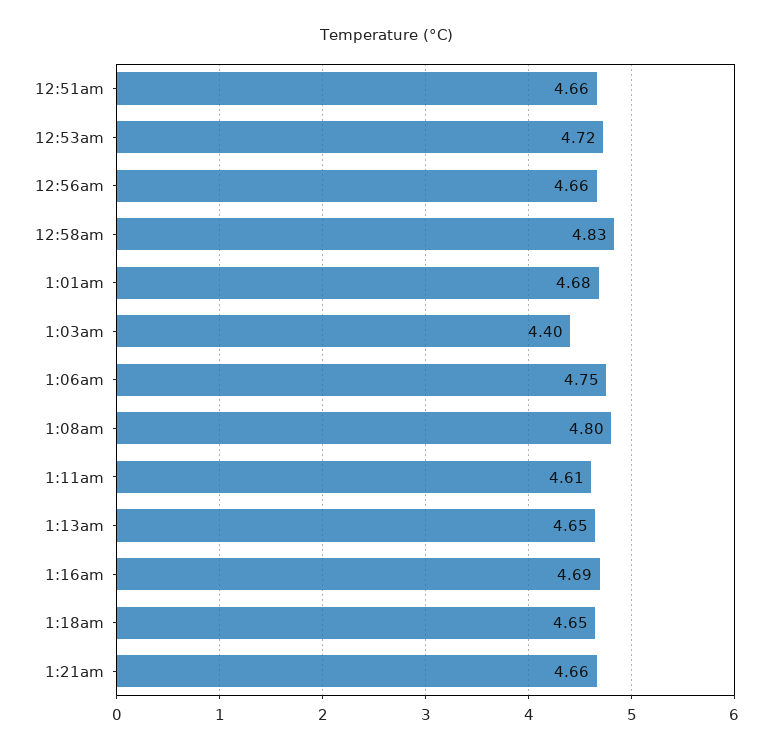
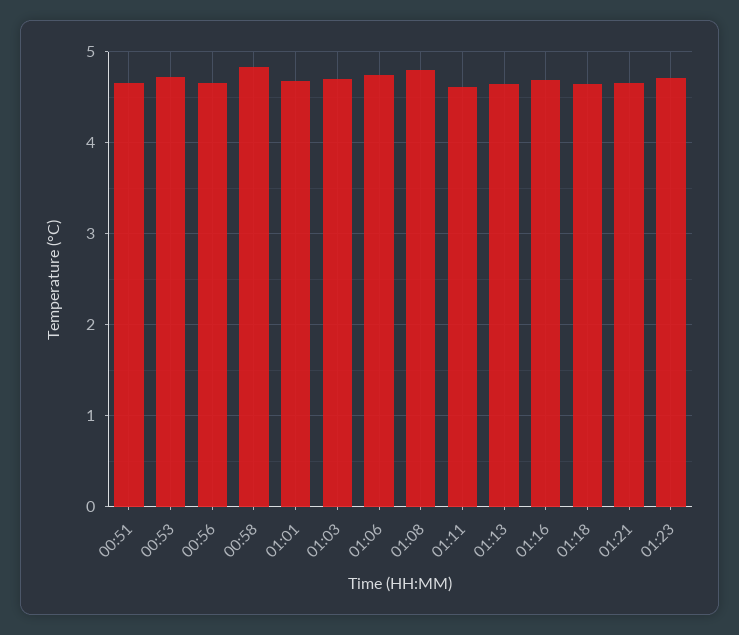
1:03am: 4.4 -> 4.7
01:23: none -> 4.7

